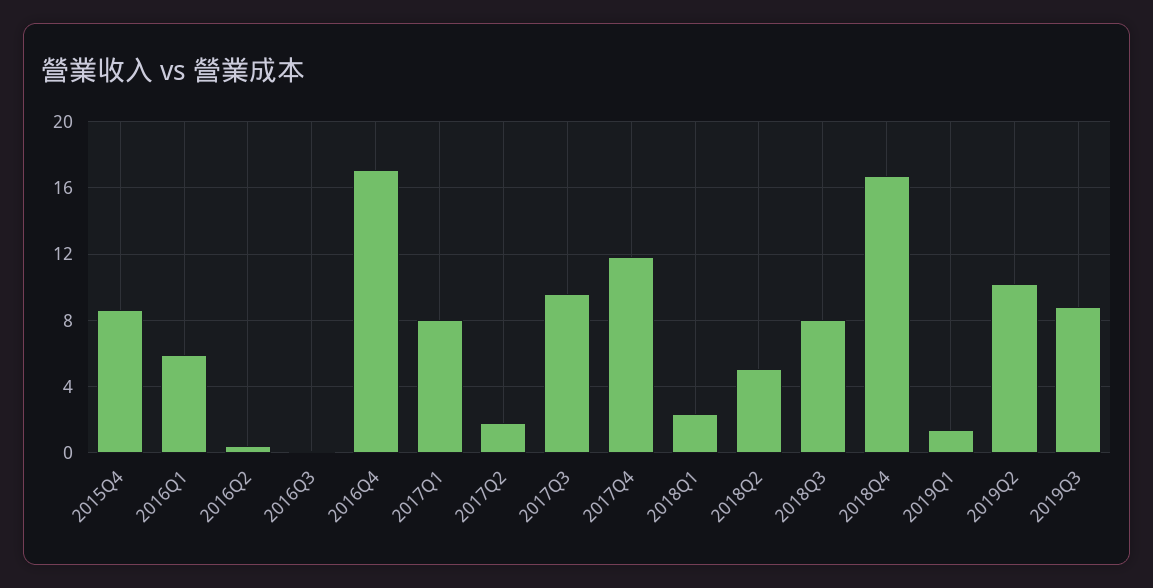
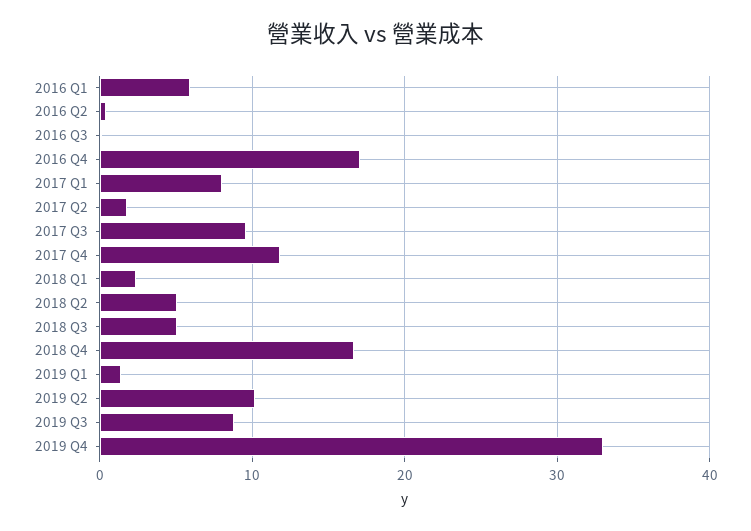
2015Q4: 8.5 -> none
2018Q3: 8 -> 5
2019 Q4: none -> 33

